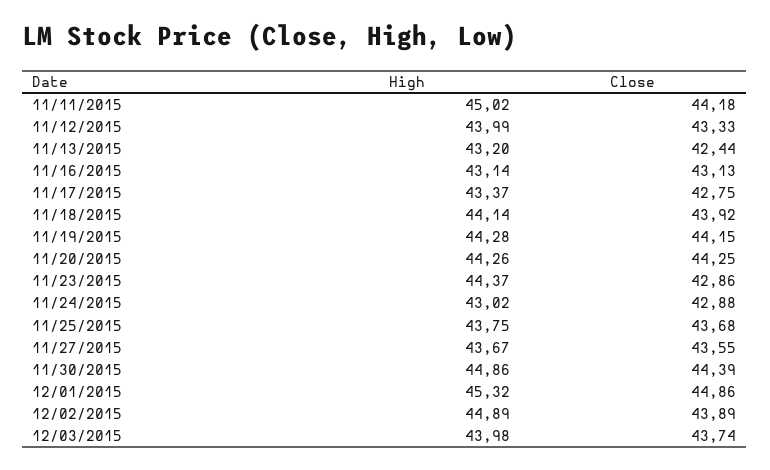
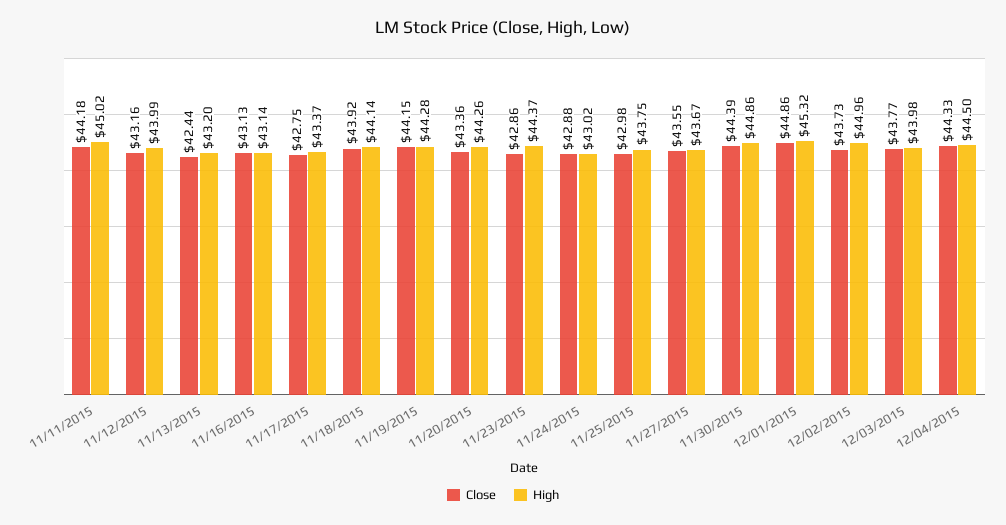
Close, 11/12/2015: 43.33 -> 43.16
Close, 11/20/2015: 44.25 -> 43.36
Close, 11/25/2015: 43.68 -> 42.98
High, 12/02/2015: 44.89 -> 44.96
Close, 12/02/2015: 43.89 -> 43.73
Close, 12/03/2015: 43.74 -> 43.77
Close, 12/04/2015: none -> 44.33
High, 12/04/2015: none -> 44.5

